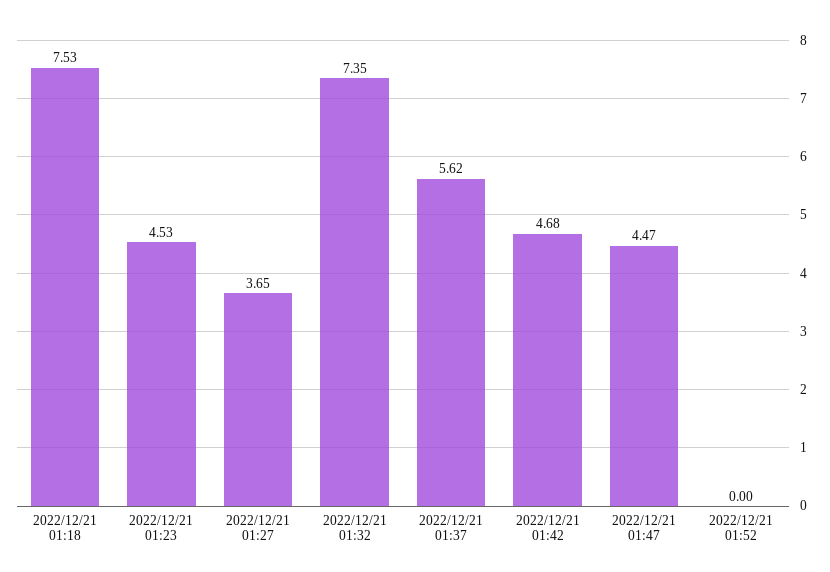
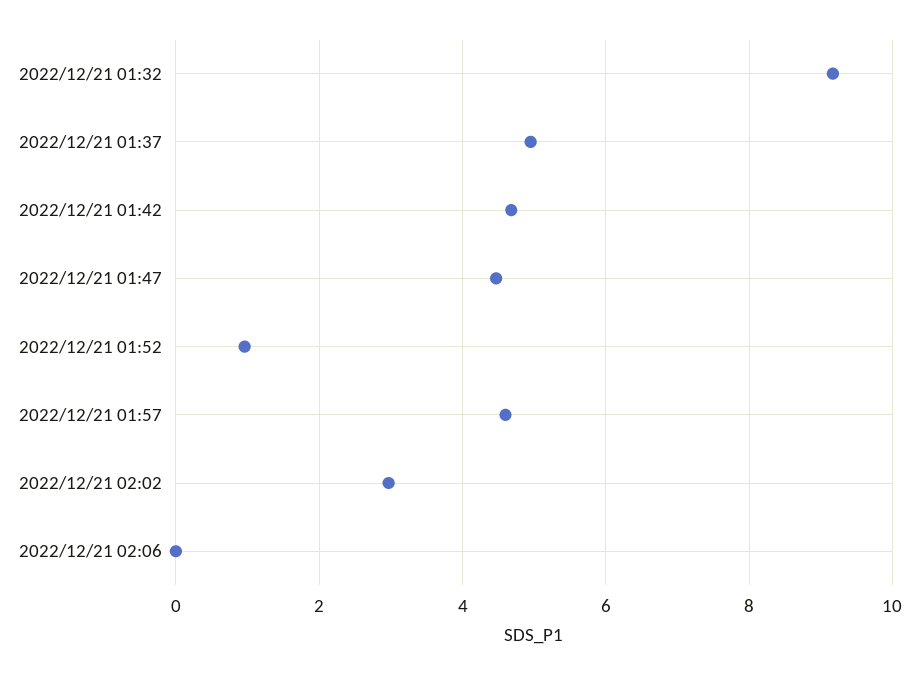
2022/12/21 01:18: 7.53 -> none
2022/12/21 01:23: 4.53 -> none
2022/12/21 01:27: 3.65 -> none
2022/12/21 01:32: 7.35 -> 9.2
2022/12/21 01:37: 5.62 -> 5
2022/12/21 01:52: 0 -> 1
2022/12/21 01:57: none -> 4.6
2022/12/21 02:02: none -> 3
2022/12/21 02:06: none -> 0

